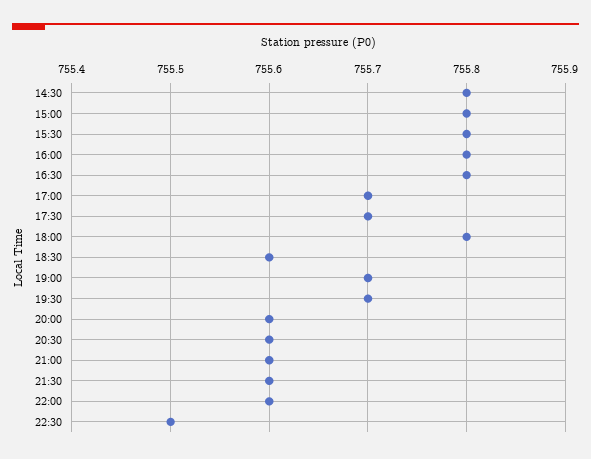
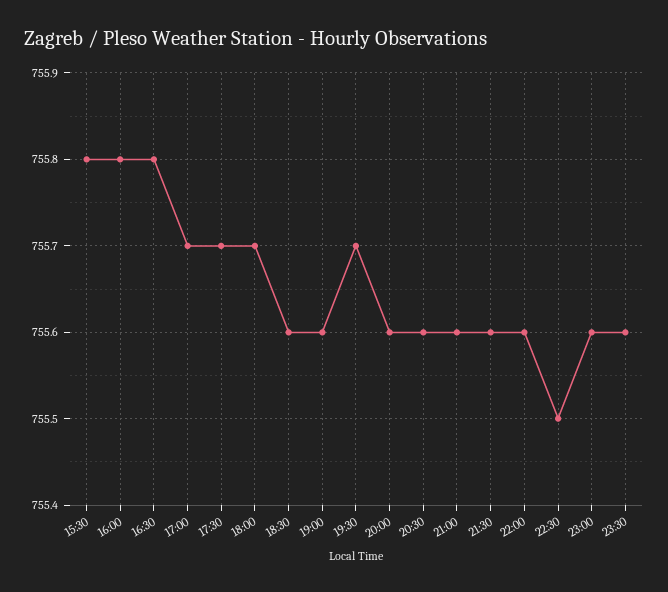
14:30: 755.8 -> none
15:00: 755.8 -> none
18:00: 755.8 -> 755.7
19:00: 755.7 -> 755.6
23:00: none -> 755.6
23:30: none -> 755.6

